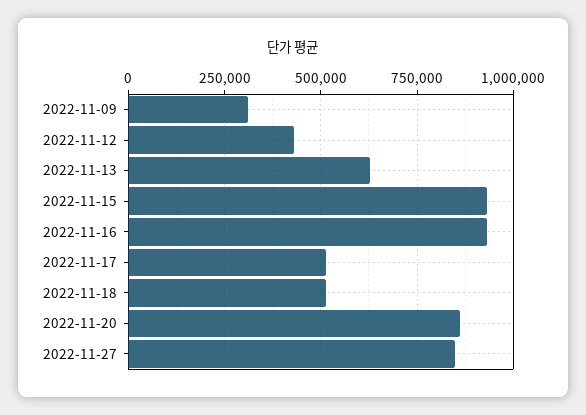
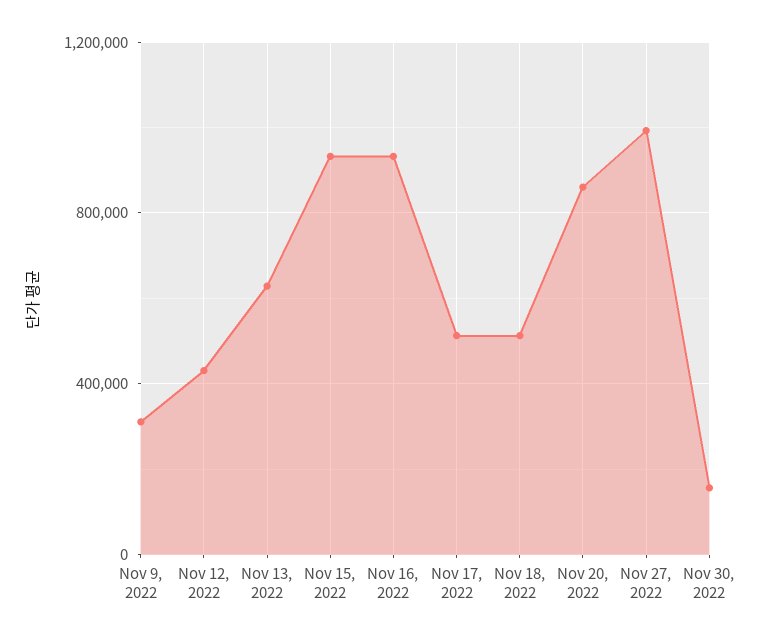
2022-11-27: 850000 -> 1000000
Nov 30, 2022: none -> 150000

